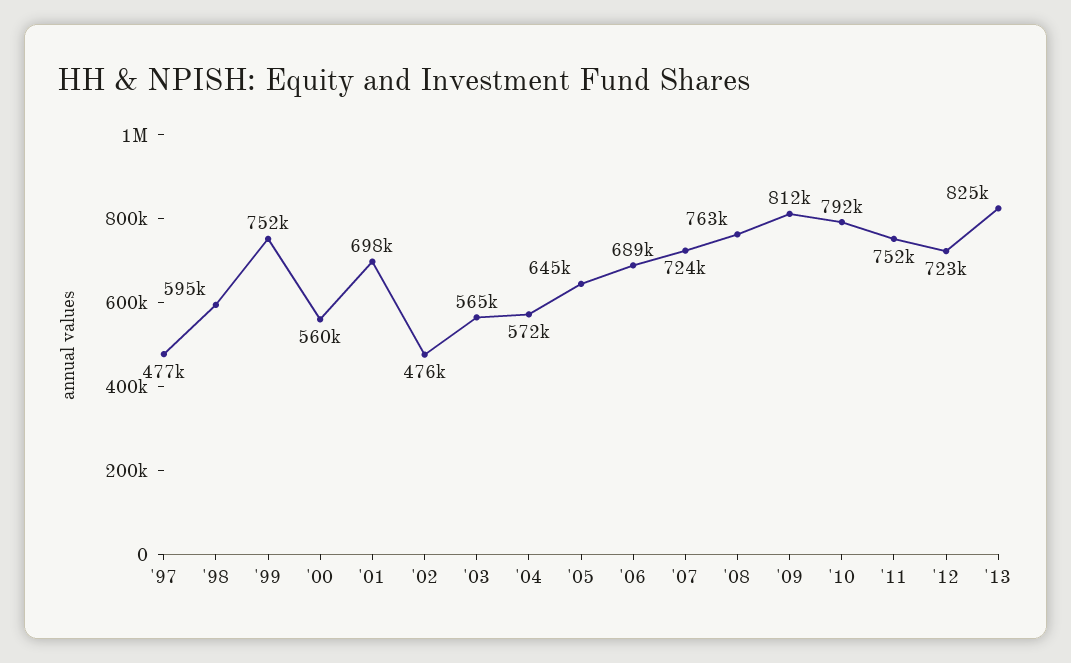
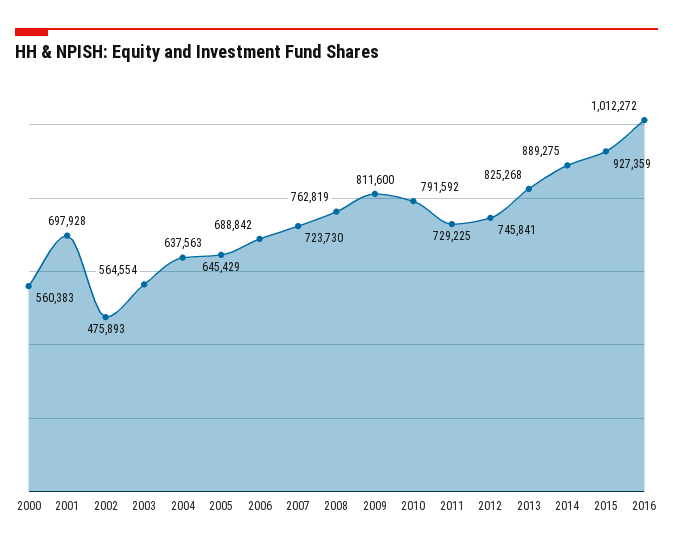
'97: 477000 -> none
'98: 595000 -> none
'99: 752000 -> none
'04: 572000 -> 637563
'11: 752000 -> 729225
'12: 723000 -> 745841
2014: none -> 889275
2015: none -> 927359
2016: none -> 1012272

